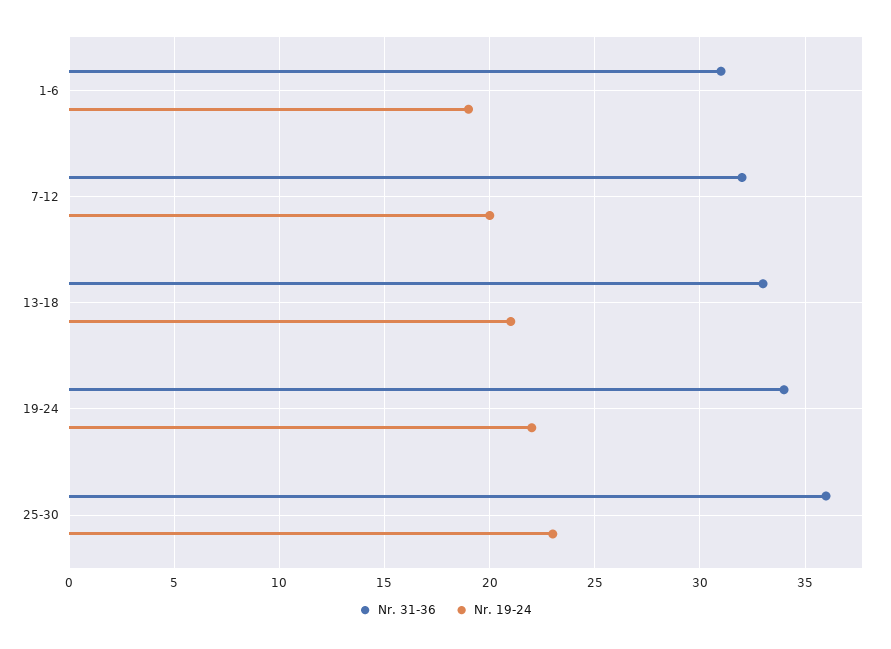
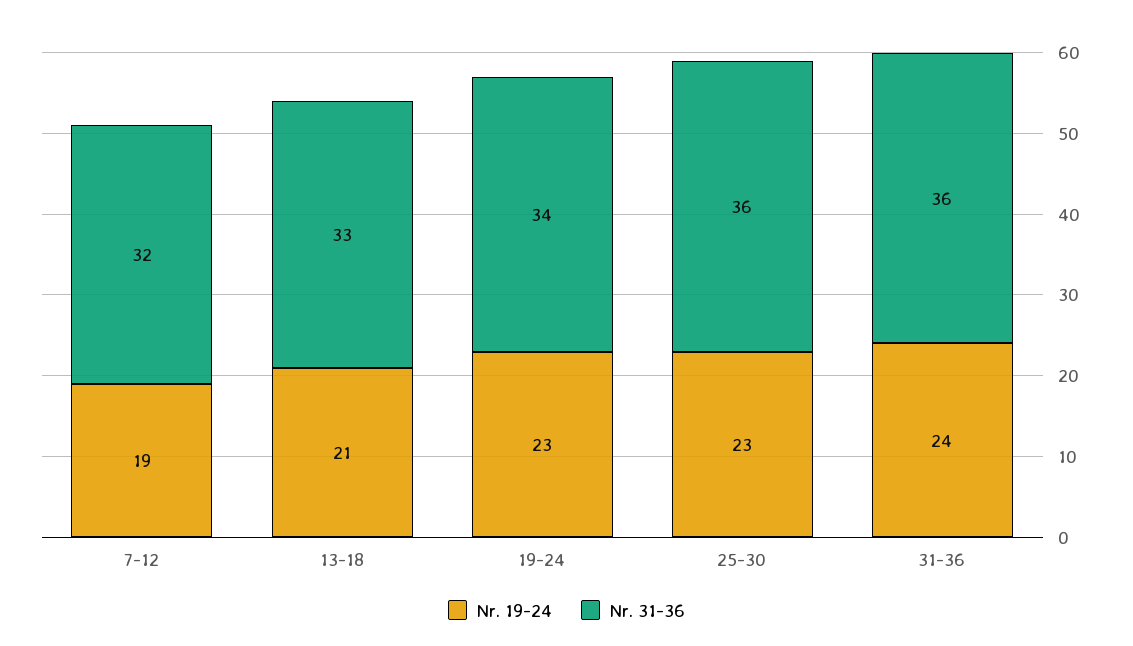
Nr. 31-36, 1-6: 31 -> none
Nr. 19-24, 1-6: 19 -> none
Nr. 19-24, 7-12: 20 -> 19
Nr. 19-24, 19-24: 22 -> 23
Nr. 19-24, 31-36: none -> 24
Nr. 31-36, 31-36: none -> 36

